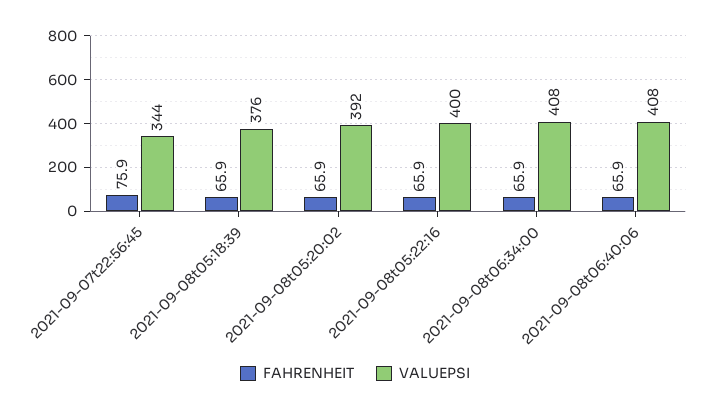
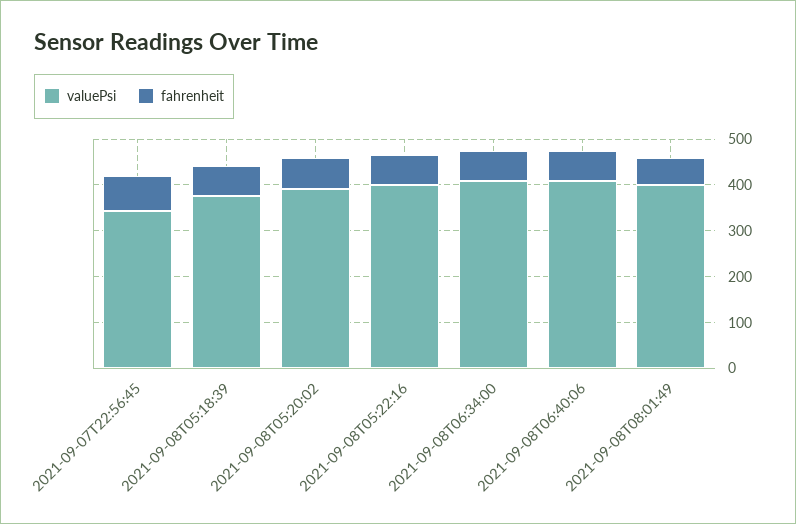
VALUEPSI, 2021-09-08T08:01:49: none -> 400
FAHRENHEIT, 2021-09-08T08:01:49: none -> 60

